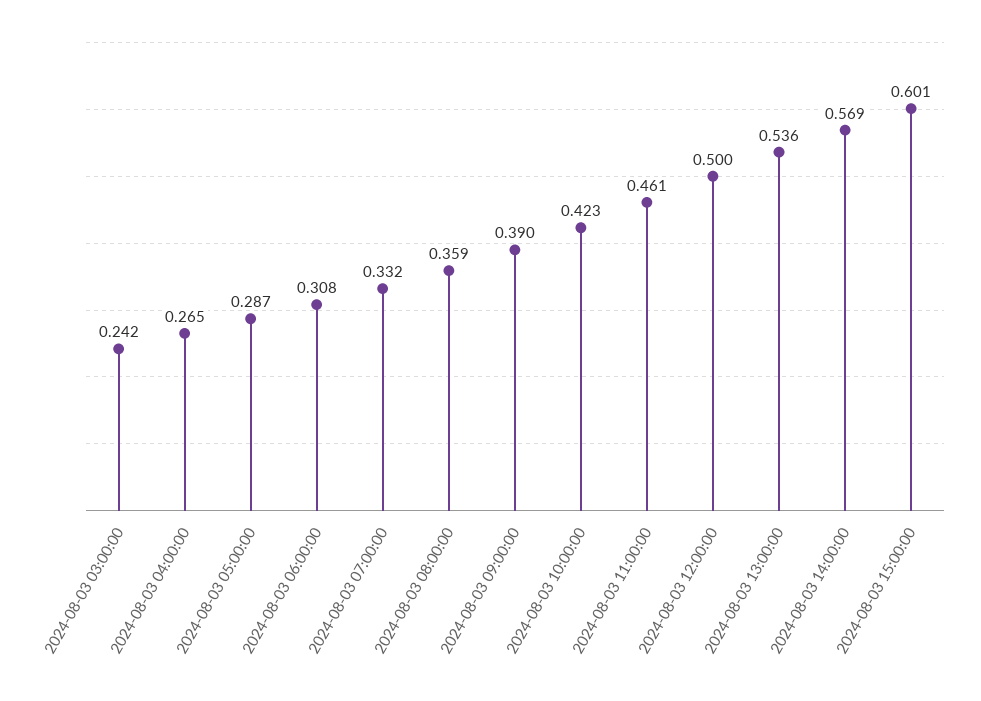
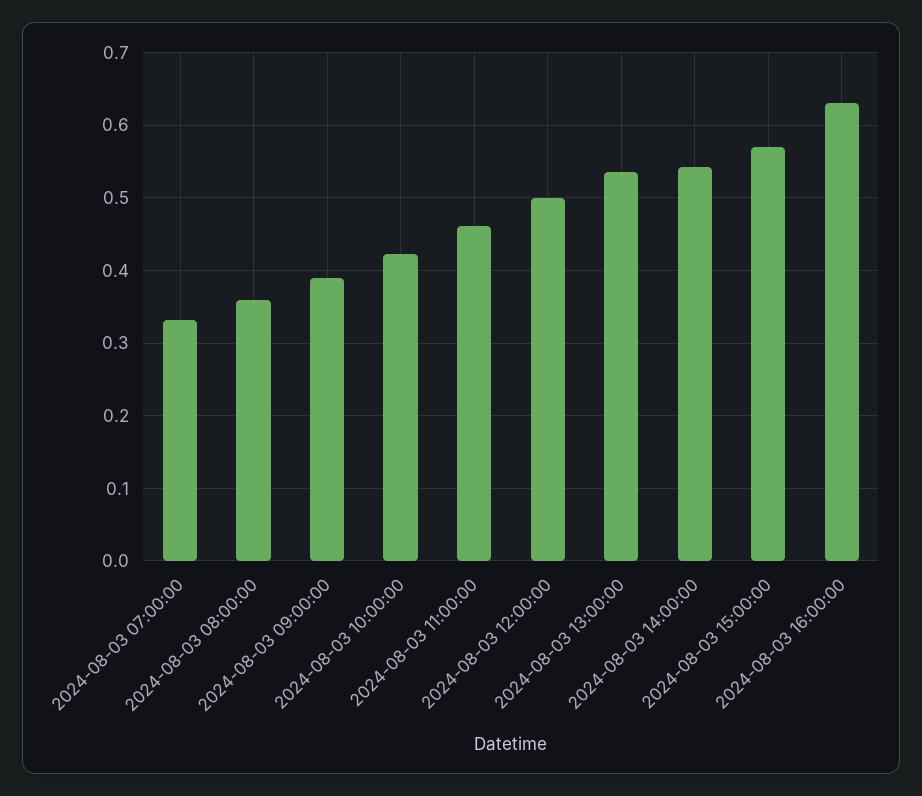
2024-08-03 03:00:00: 0.242 -> none
2024-08-03 04:00:00: 0.265 -> none
2024-08-03 05:00:00: 0.287 -> none
2024-08-03 06:00:00: 0.308 -> none
2024-08-03 14:00:00: 0.569 -> 0.54
2024-08-03 15:00:00: 0.601 -> 0.57
2024-08-03 16:00:00: none -> 0.63

